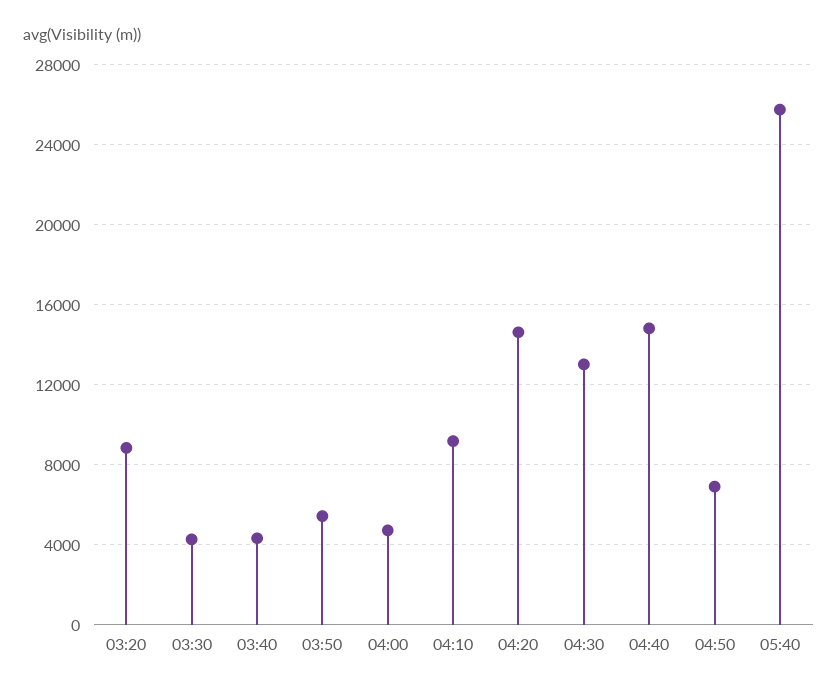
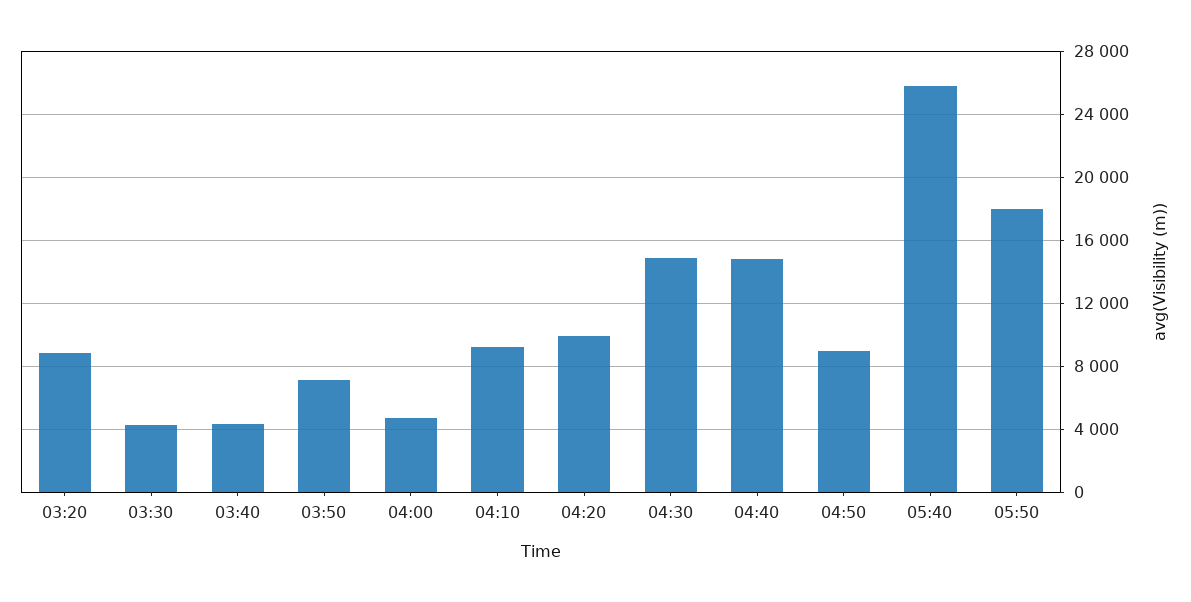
03:50: 5500 -> 7000
04:20: 14500 -> 10000
04:30: 13000 -> 15000
04:50: 7000 -> 9000
05:50: none -> 18000

